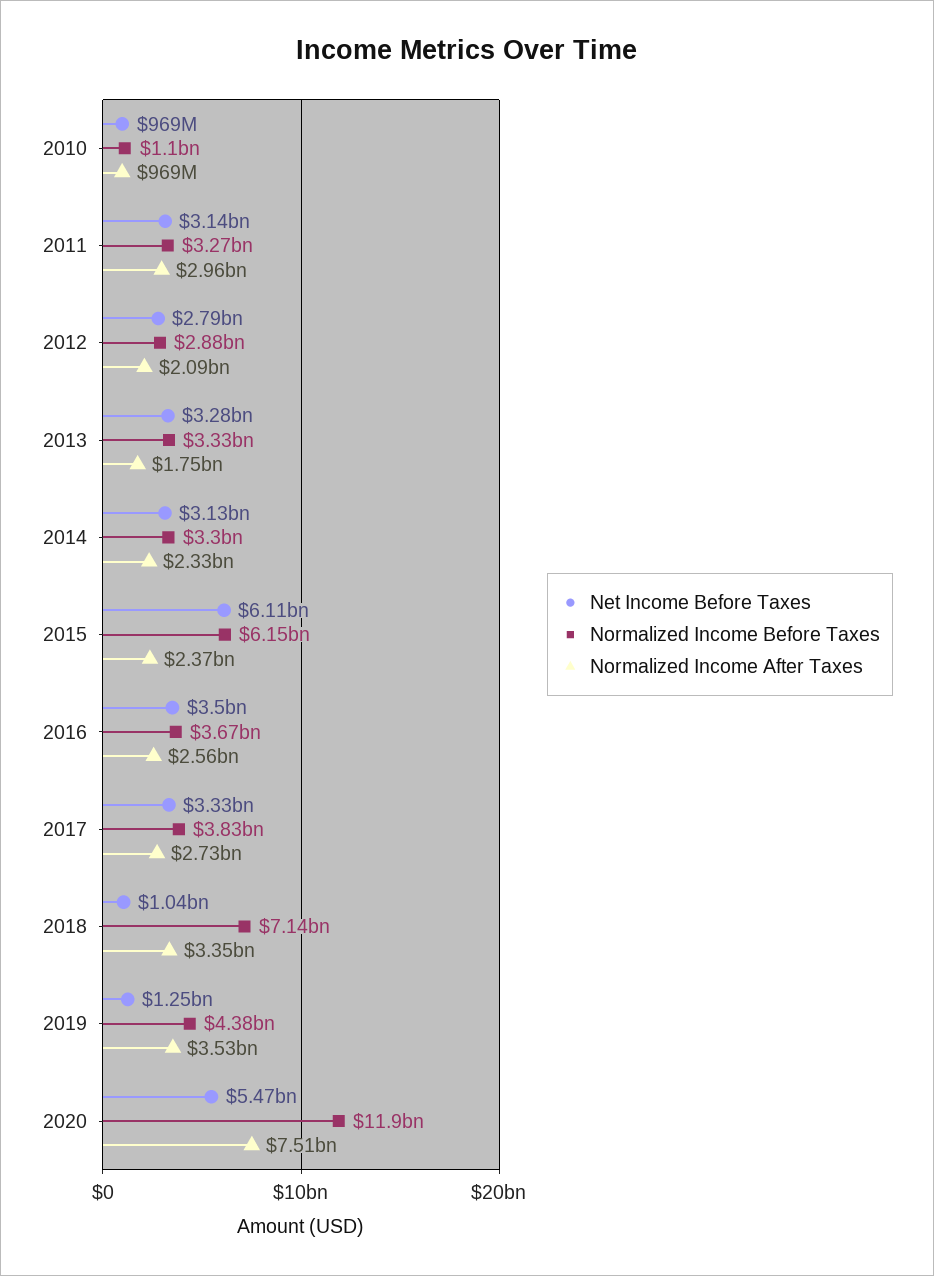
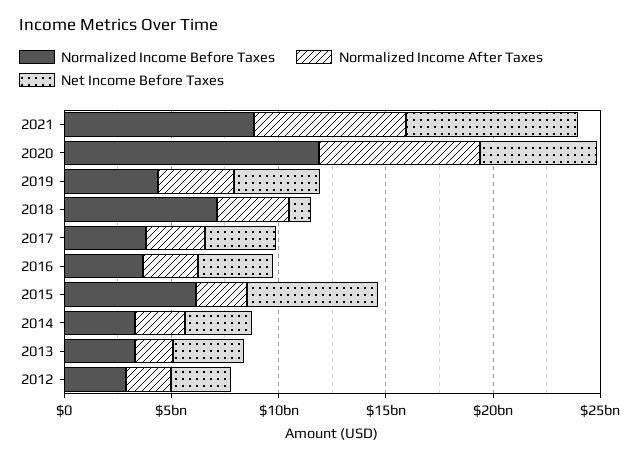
Net Income Before Taxes, 2010: 969000000 -> none
Normalized Income Before Taxes, 2010: 1100000000 -> none
Normalized Income After Taxes, 2010: 969000000 -> none
Net Income Before Taxes, 2011: 3140000000 -> none
Normalized Income Before Taxes, 2011: 3270000000 -> none
Normalized Income After Taxes, 2011: 2960000000 -> none
Net Income Before Taxes, 2019: 1250000000 -> 4000000000
Normalized Income Before Taxes, 2021: none -> 9000000000
Normalized Income After Taxes, 2021: none -> 7000000000
Net Income Before Taxes, 2021: none -> 8000000000

